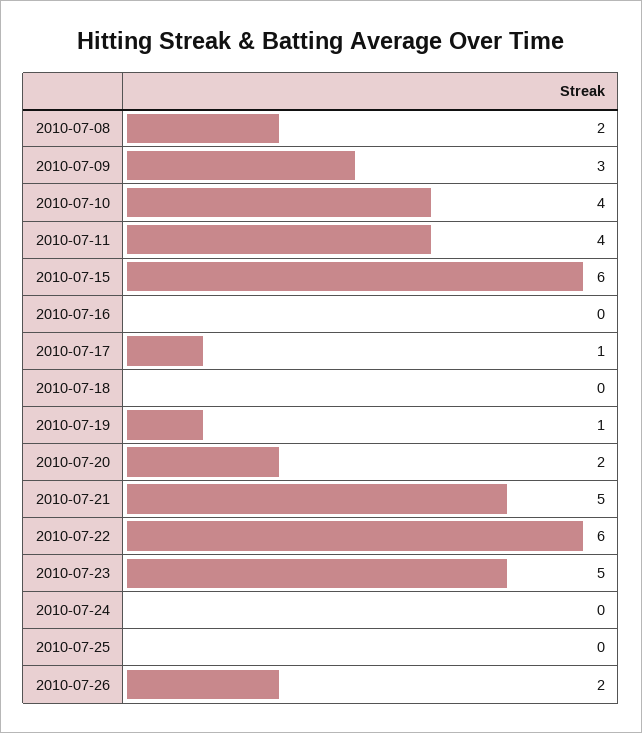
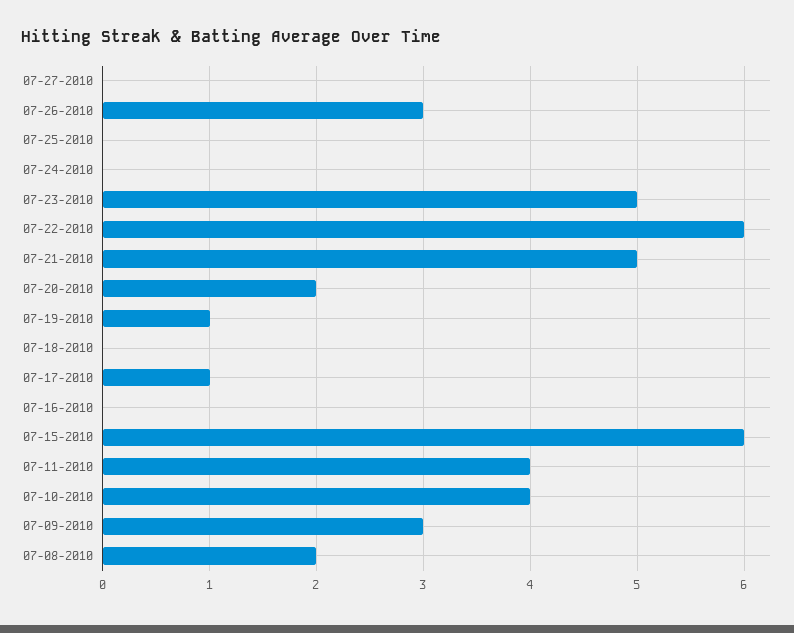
2010-07-26: 2 -> 3
07-27-2010: none -> 0

